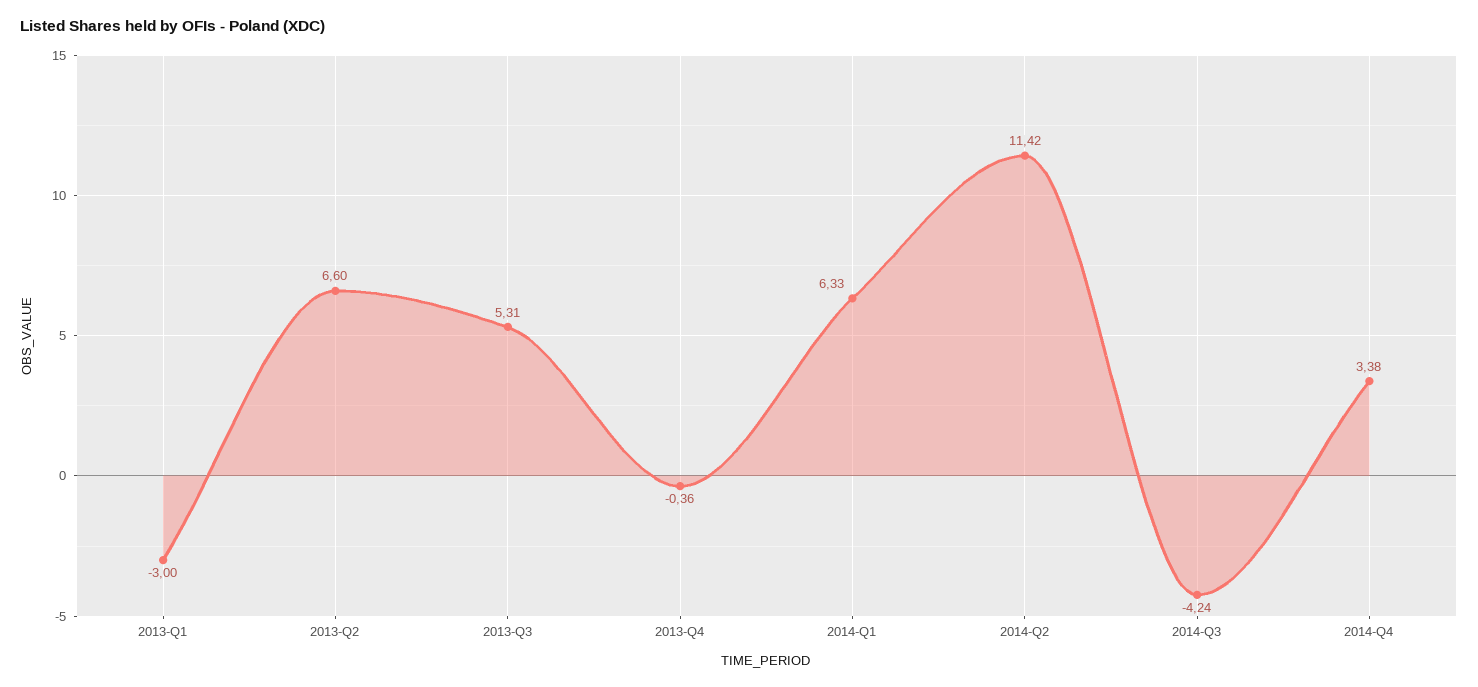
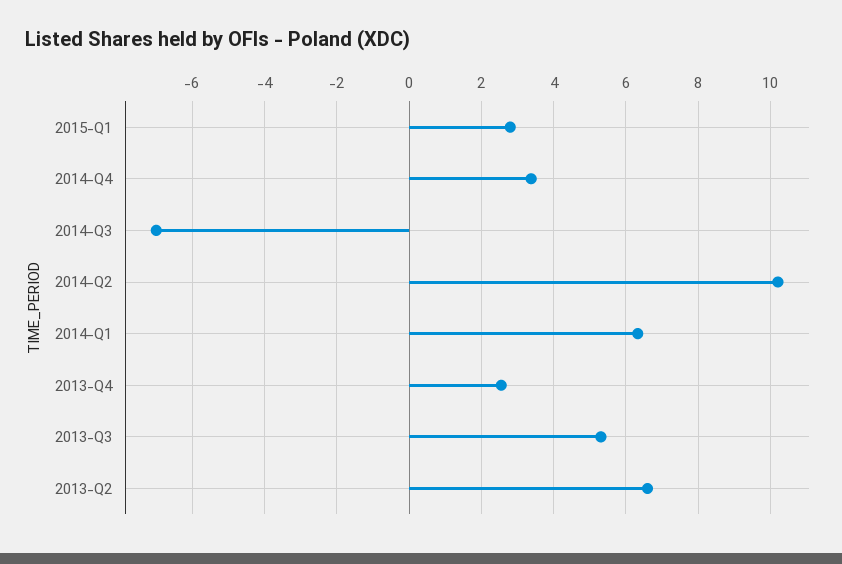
2013-Q1: -3 -> none
2013-Q4: -0.36 -> 2.6
2014-Q2: 11.42 -> 10.2
2014-Q3: -4.24 -> -7
2015-Q1: none -> 2.8

